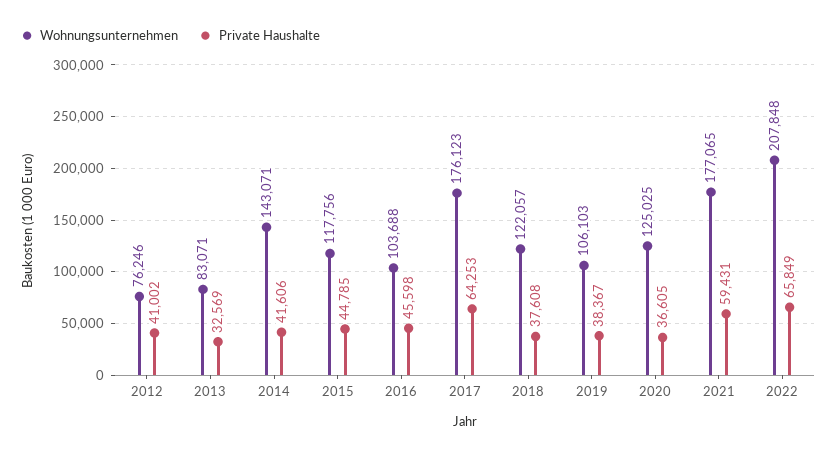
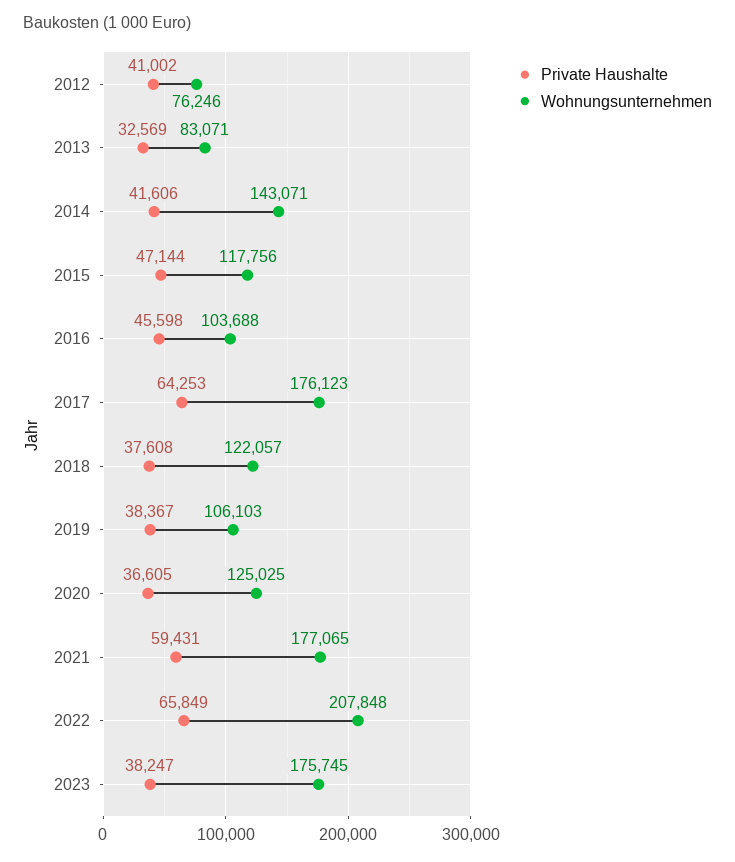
Private Haushalte, 2015: 44785 -> 47144
Private Haushalte, 2023: none -> 38247
Wohnungsunternehmen, 2023: none -> 175745

